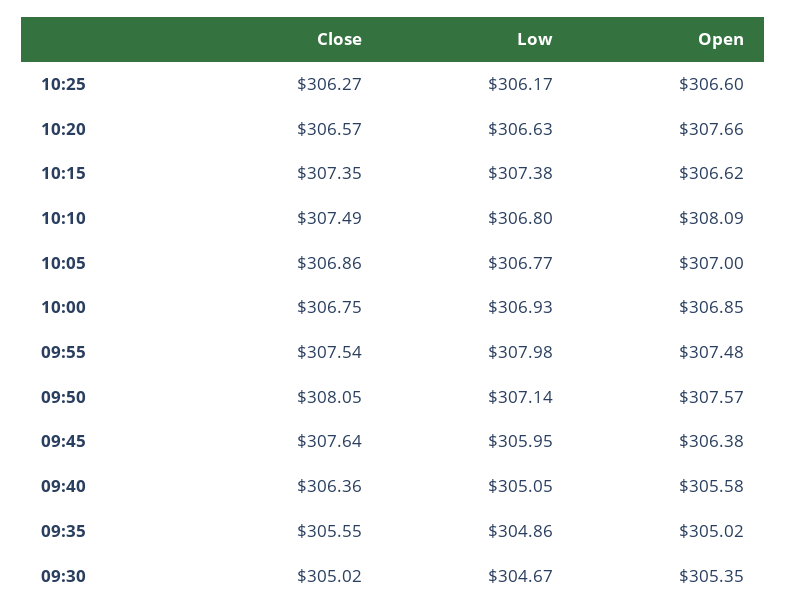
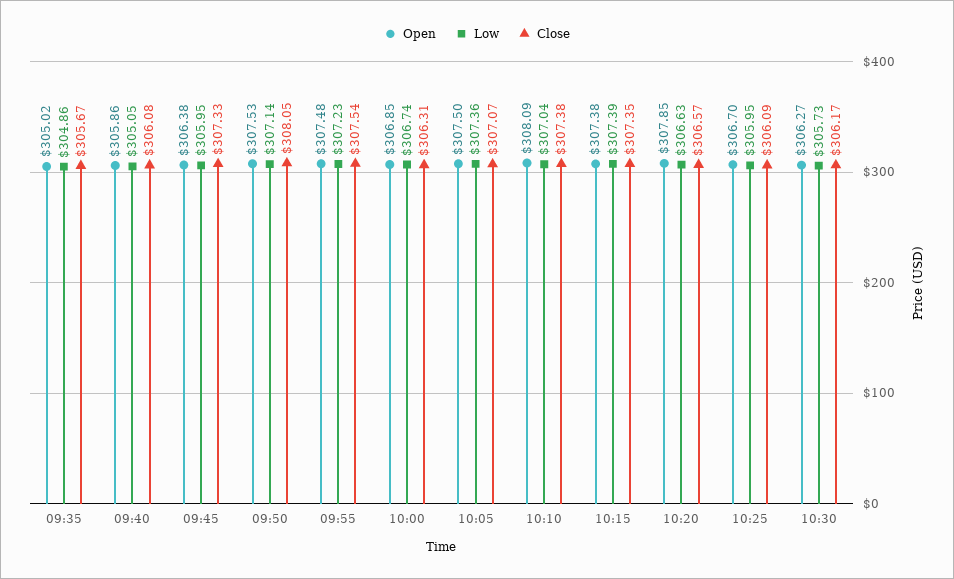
Close, 10:25: 306.27 -> 306.09
Low, 10:25: 306.17 -> 305.95
Open, 10:25: 306.6 -> 306.7
Open, 10:20: 307.66 -> 307.85
Low, 10:15: 307.38 -> 307.39
Open, 10:15: 306.62 -> 307.38
Close, 10:10: 307.49 -> 307.38
Low, 10:10: 306.8 -> 307.04
Close, 10:05: 306.86 -> 307.07
Low, 10:05: 306.77 -> 307.36
Open, 10:05: 307 -> 307.5
Close, 10:00: 306.75 -> 306.31
Low, 10:00: 306.93 -> 306.74
Low, 09:55: 307.98 -> 307.23
Open, 09:50: 307.57 -> 307.53
Close, 09:45: 307.64 -> 307.33
Close, 09:40: 306.36 -> 306.08
Open, 09:40: 305.58 -> 305.86
Close, 09:35: 305.55 -> 305.67
Close, 09:30: 305.02 -> none
Low, 09:30: 304.67 -> none
Open, 09:30: 305.35 -> none
Open, 10:30: none -> 306.27
Low, 10:30: none -> 305.73
Close, 10:30: none -> 306.17

